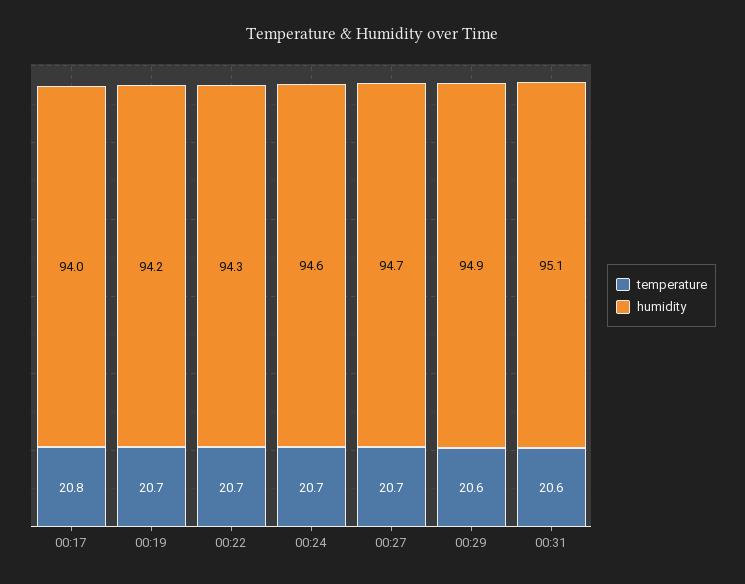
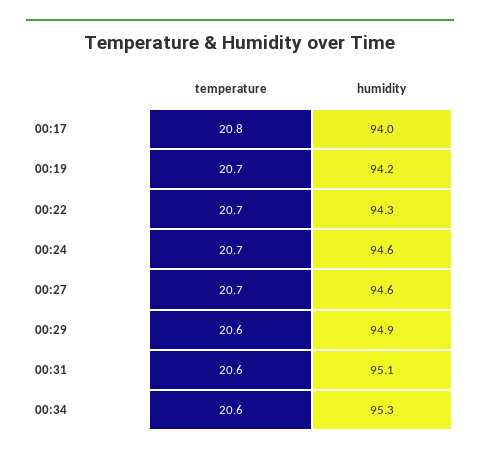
humidity, 00:27: 94.7 -> 94.6
temperature, 00:34: none -> 20.6
humidity, 00:34: none -> 95.3

